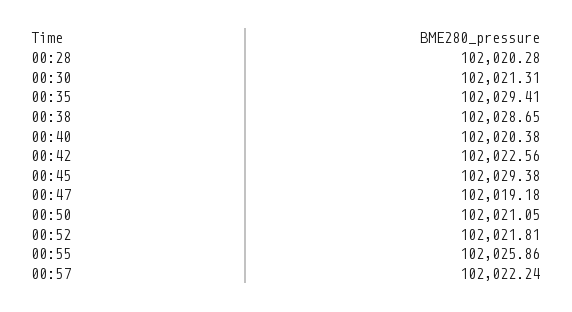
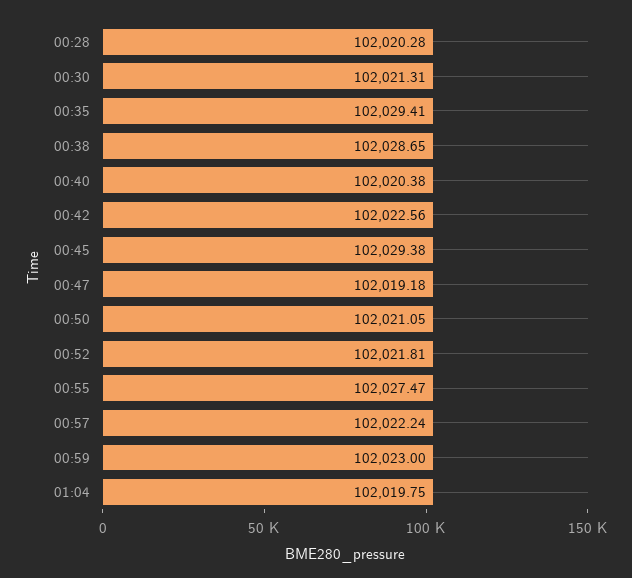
00:55: 102025.86 -> 102027.47
00:59: none -> 102023
01:04: none -> 102019.75

